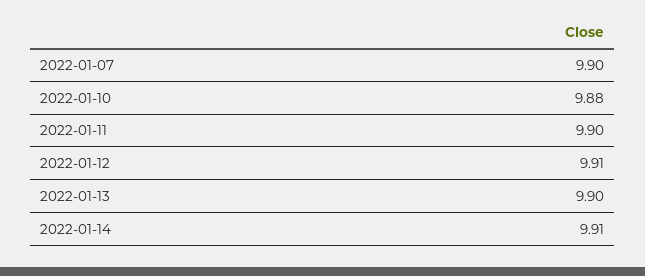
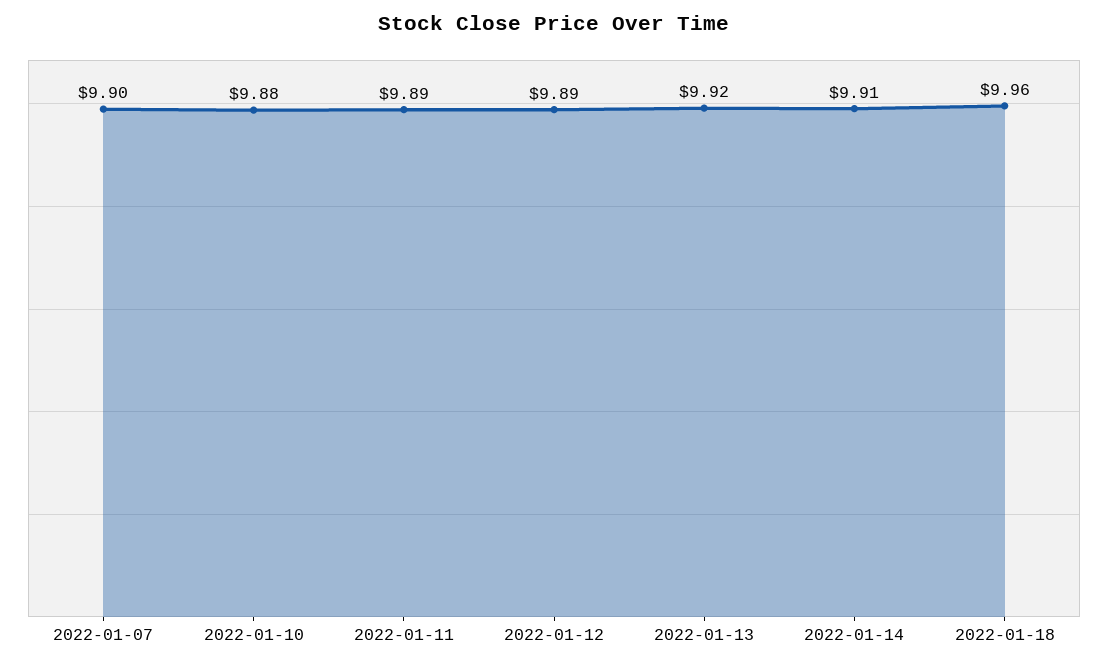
2022-01-11: 9.9 -> 9.89
2022-01-12: 9.91 -> 9.89
2022-01-13: 9.9 -> 9.92
2022-01-18: none -> 9.96

